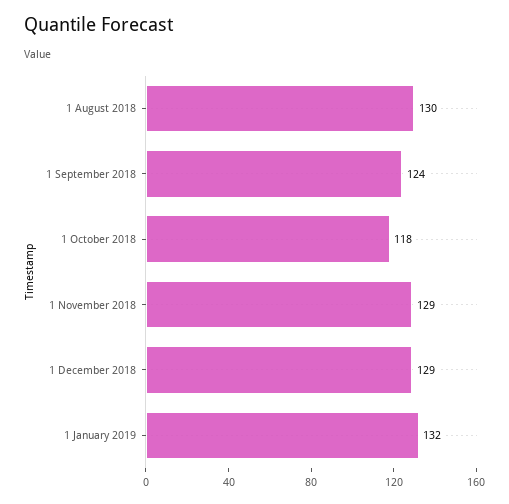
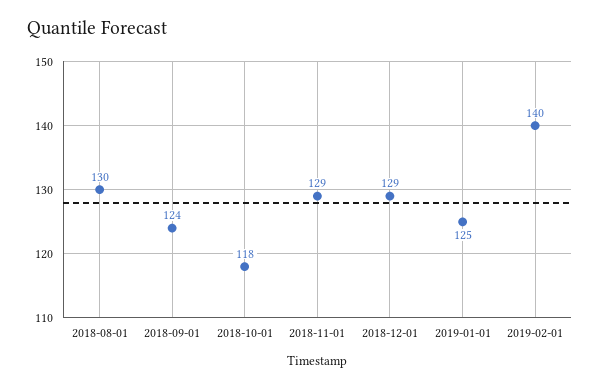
1 January 2019: 132 -> 125
2019-02-01: none -> 140

